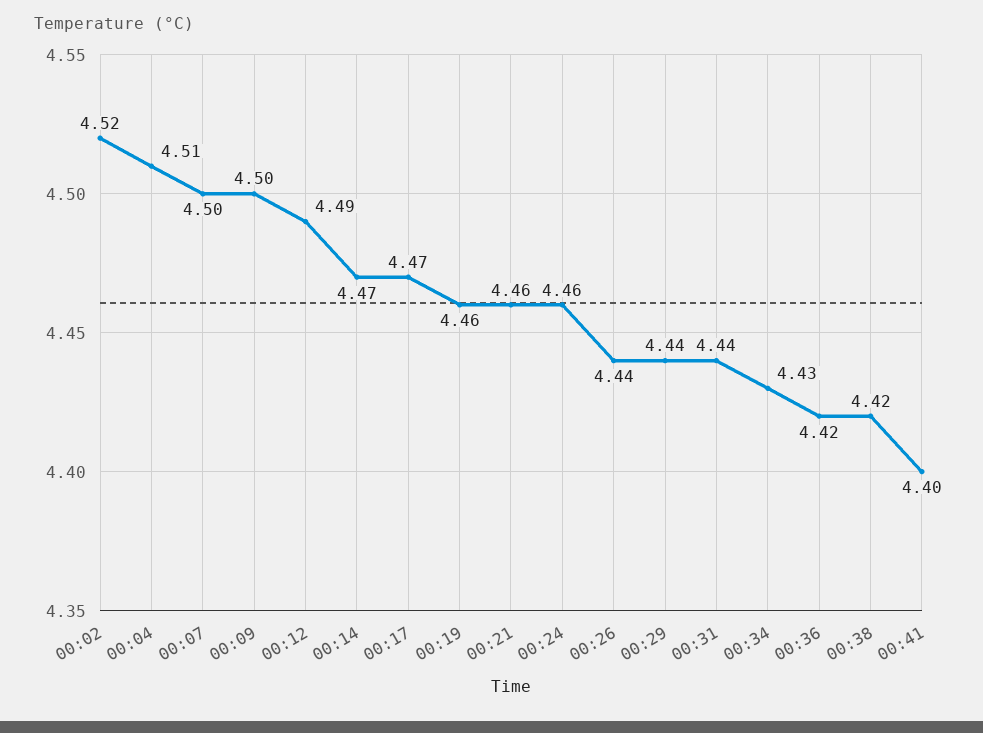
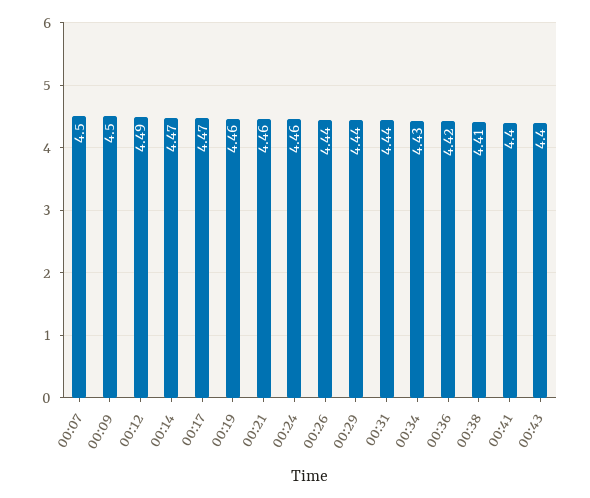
00:02: 4.52 -> none
00:04: 4.51 -> none
00:38: 4.42 -> 4.41
00:43: none -> 4.4

